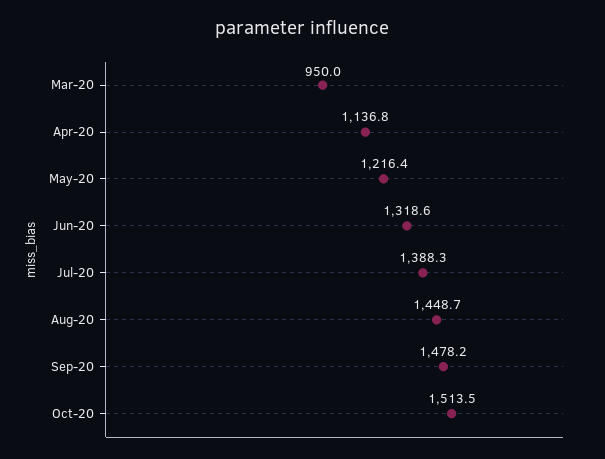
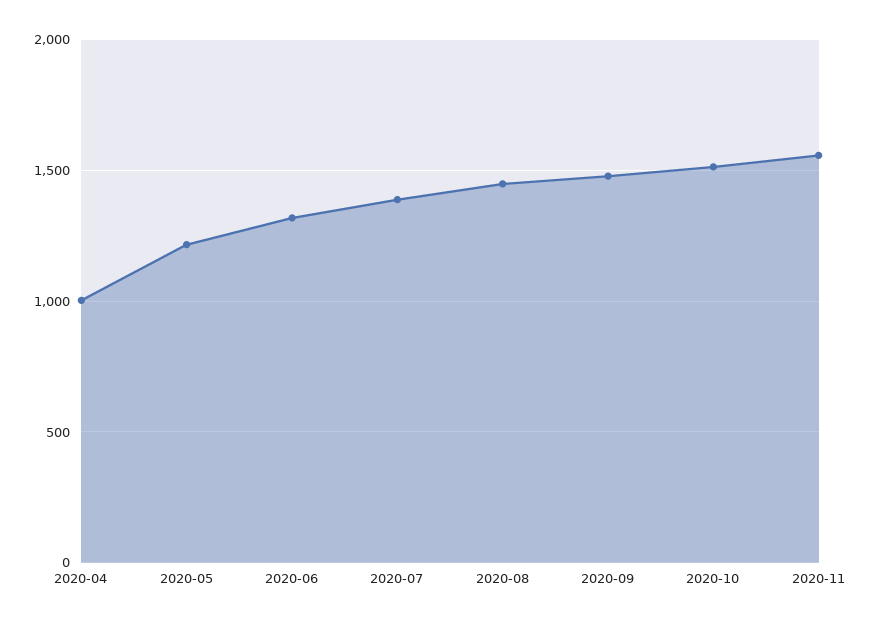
Mar-20: 950 -> none
Apr-20: 1136.8 -> 1000
2020-11: none -> 1550

